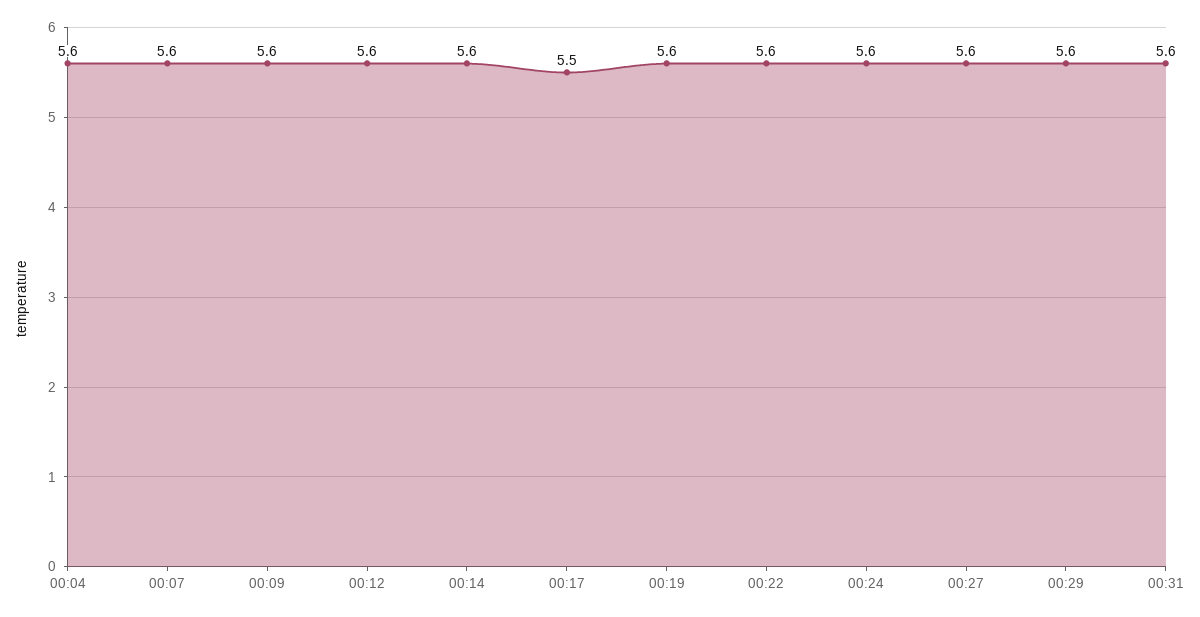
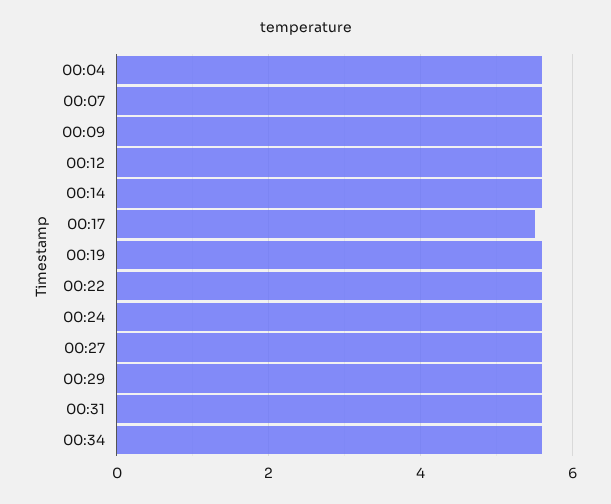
00:34: none -> 5.5

